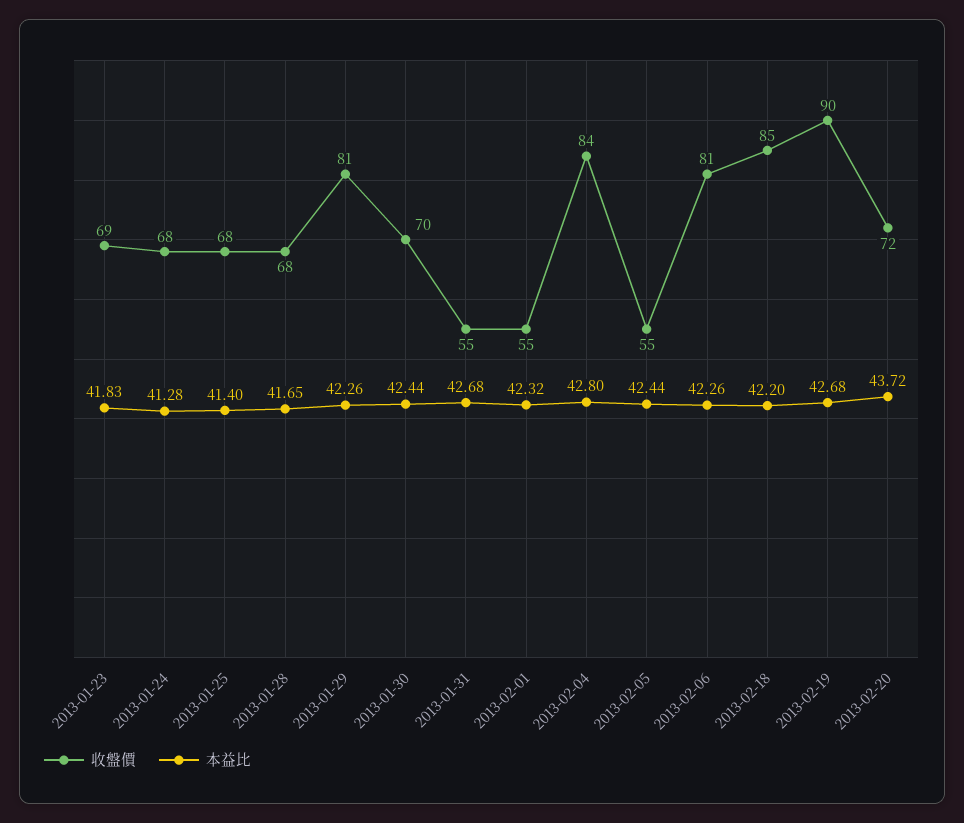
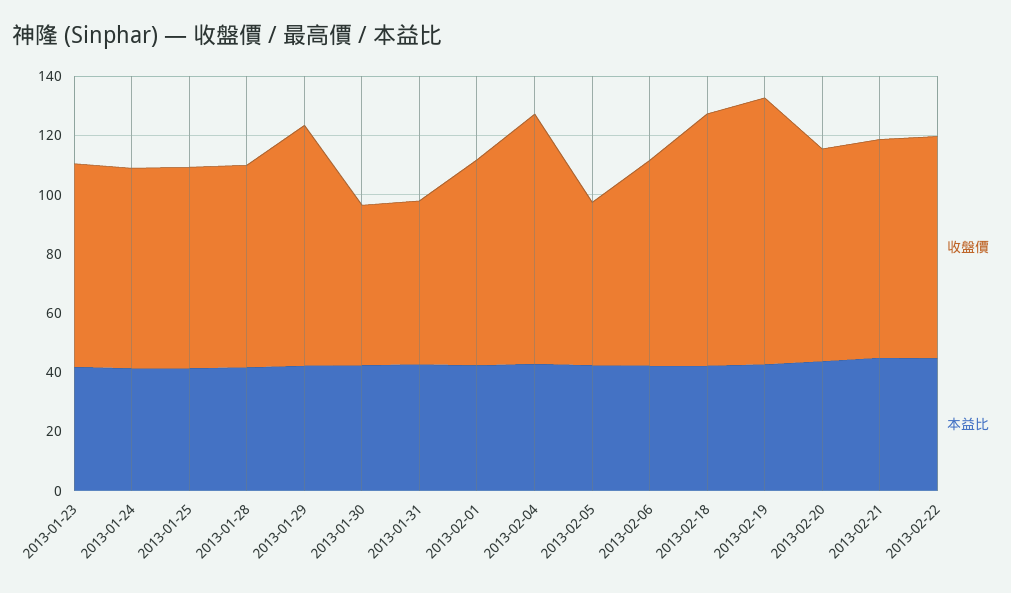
收盤價, 2013-01-30: 70 -> 55
收盤價, 2013-02-01: 55 -> 70
收盤價, 2013-02-06: 81 -> 70
收盤價, 2013-02-21: none -> 75
本益比, 2013-02-21: none -> 45
收盤價, 2013-02-22: none -> 75
本益比, 2013-02-22: none -> 45

